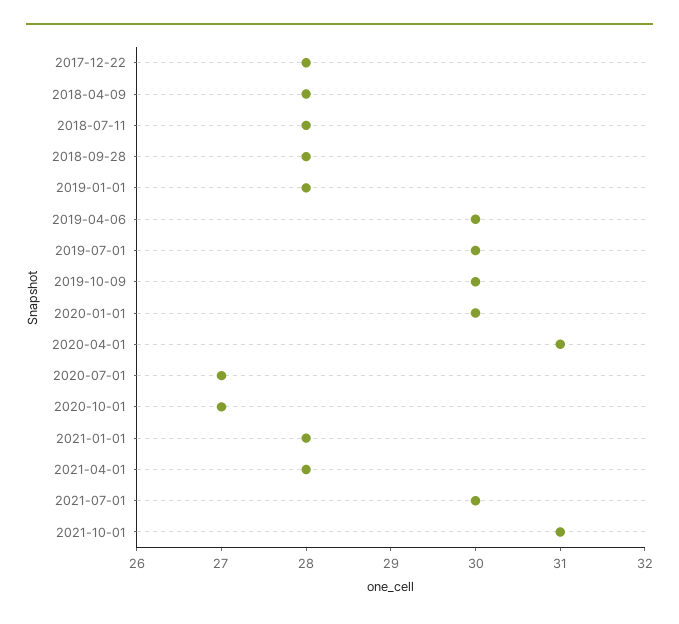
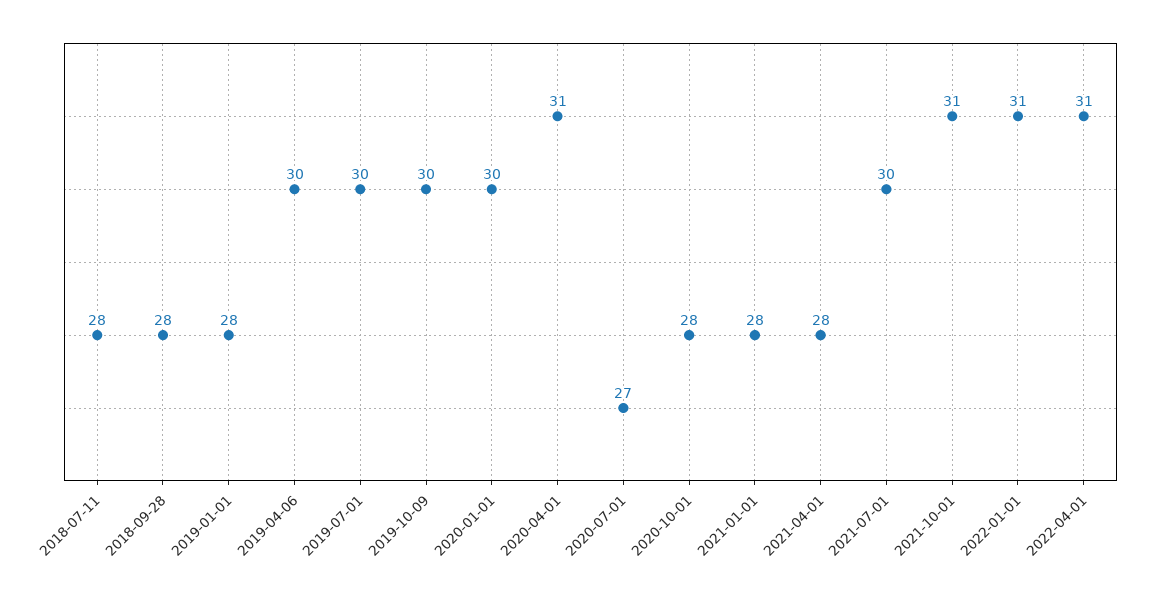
2017-12-22: 28 -> none
2018-04-09: 28 -> none
2020-10-01: 27 -> 28
2022-01-01: none -> 31
2022-04-01: none -> 31

